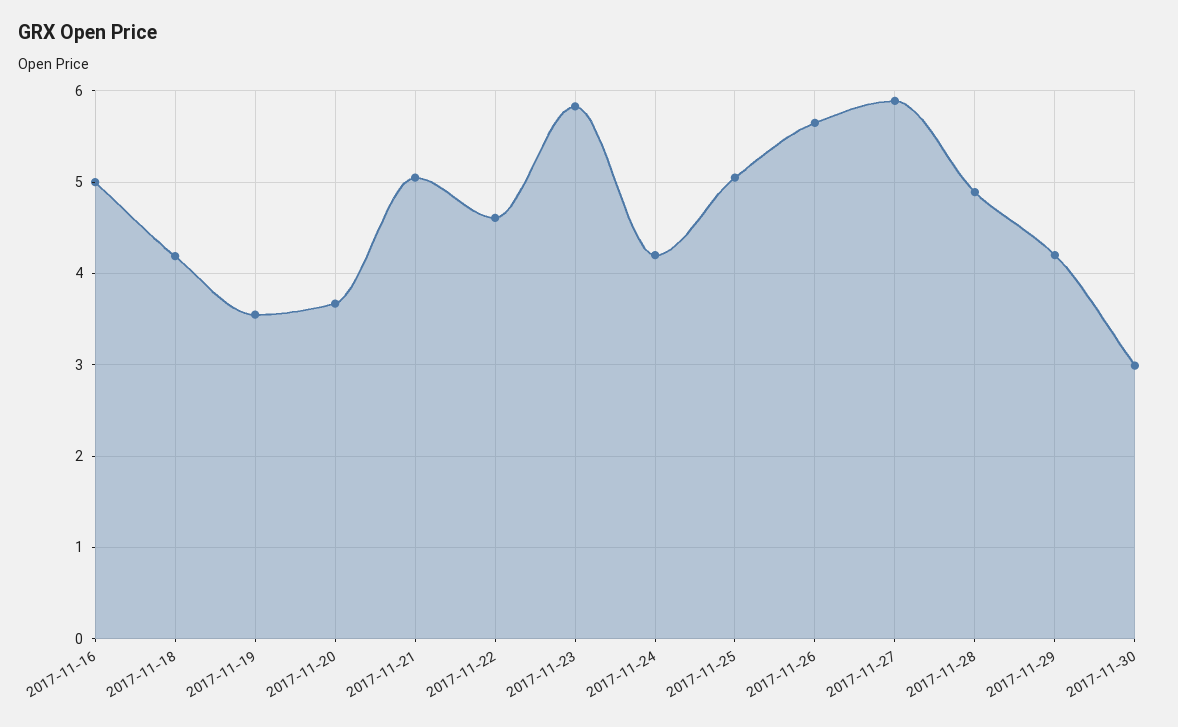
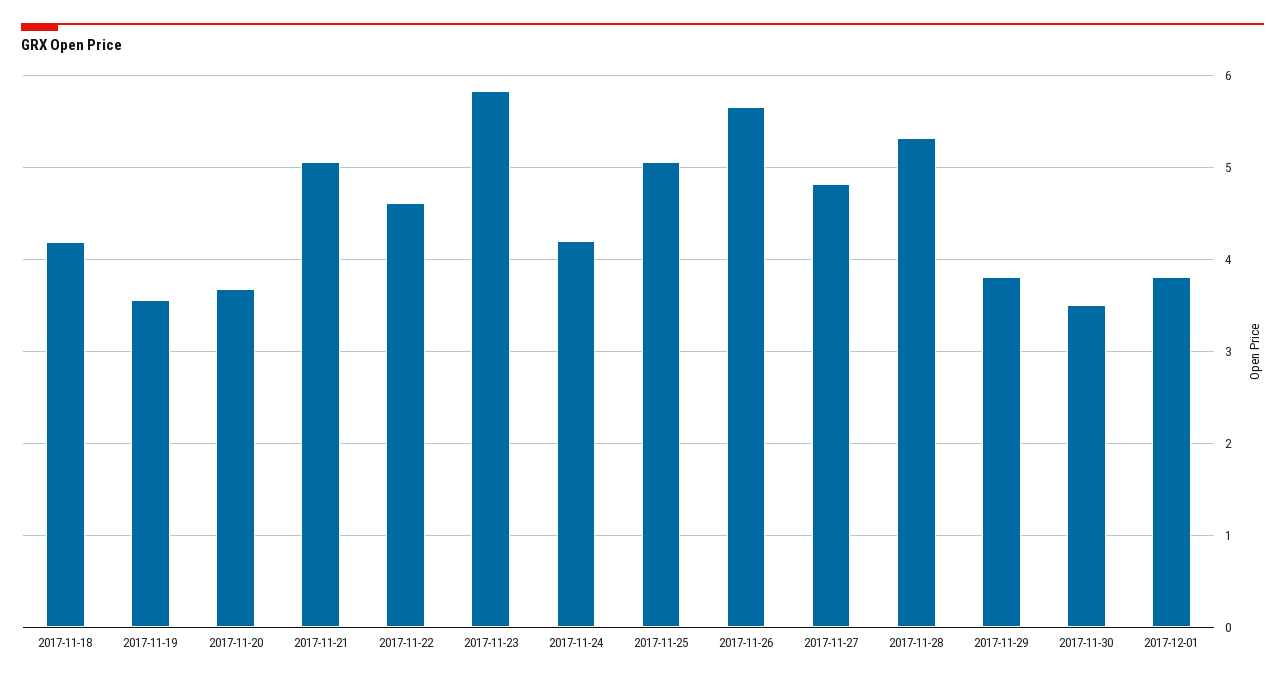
2017-11-16: 5 -> none
2017-11-27: 5.9 -> 4.8
2017-11-28: 4.9 -> 5.3
2017-11-29: 4.2 -> 3.8
2017-11-30: 3 -> 3.5
2017-12-01: none -> 3.8

